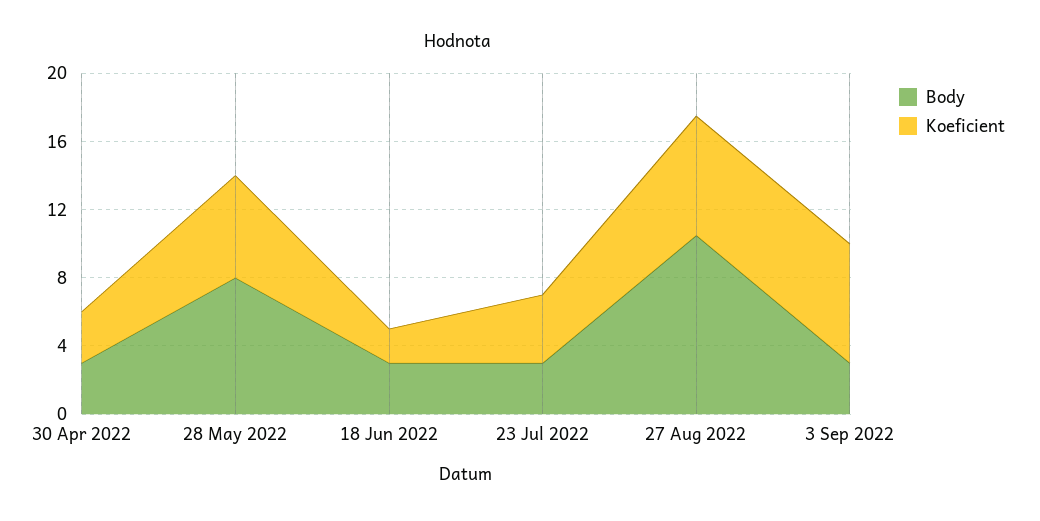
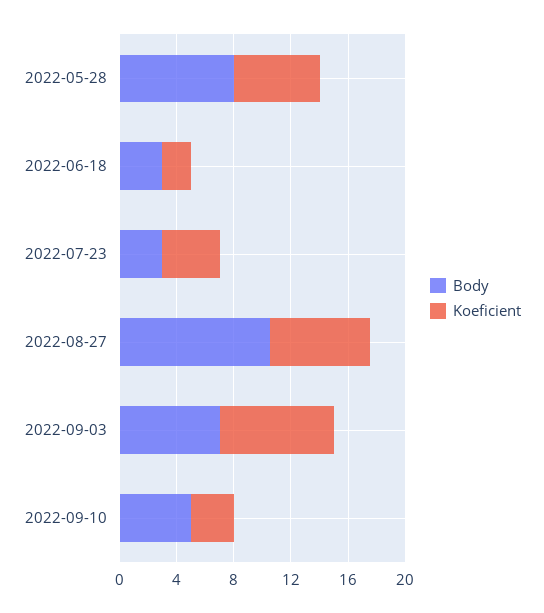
Body, 30 Apr 2022: 3 -> none
Koeficient, 30 Apr 2022: 3 -> none
Body, 3 Sep 2022: 3 -> 7
Koeficient, 3 Sep 2022: 7 -> 8
Body, 2022-09-10: none -> 5
Koeficient, 2022-09-10: none -> 3

